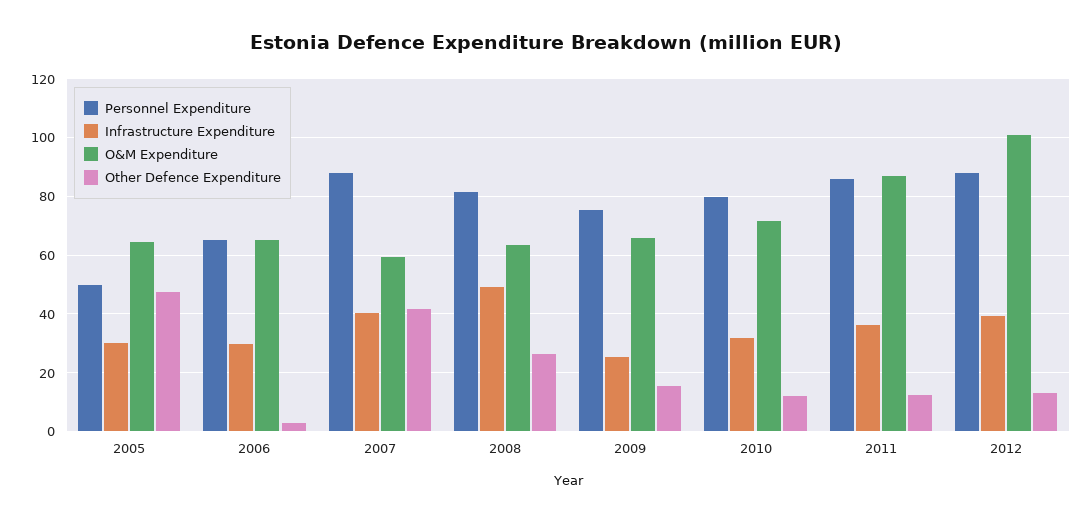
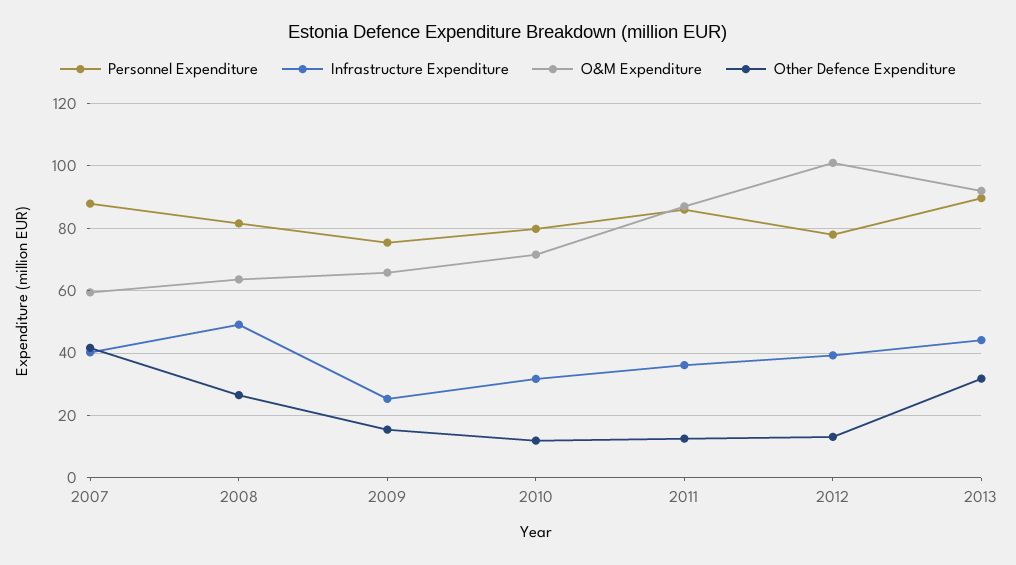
Personnel Expenditure, 2005: 50 -> none
Infrastructure Expenditure, 2005: 30 -> none
O&M Expenditure, 2005: 65 -> none
Other Defence Expenditure, 2005: 47.5 -> none
Personnel Expenditure, 2006: 65 -> none
Infrastructure Expenditure, 2006: 30 -> none
O&M Expenditure, 2006: 65 -> none
Other Defence Expenditure, 2006: 2.5 -> none
Personnel Expenditure, 2012: 87.5 -> 78
Personnel Expenditure, 2013: none -> 90
Infrastructure Expenditure, 2013: none -> 44
O&M Expenditure, 2013: none -> 92
Other Defence Expenditure, 2013: none -> 32

